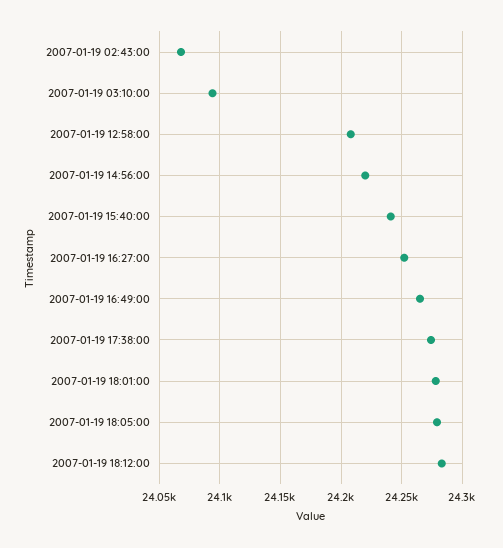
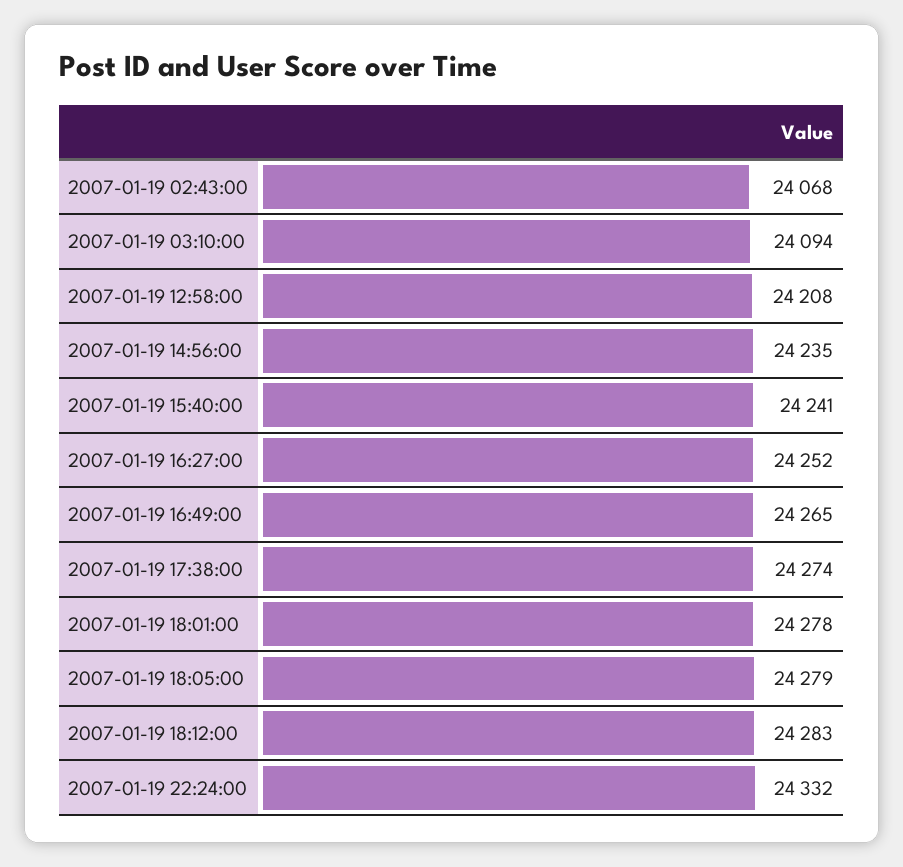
2007-01-19 14:56:00: 24220 -> 24235
2007-01-19 22:24:00: none -> 24332

